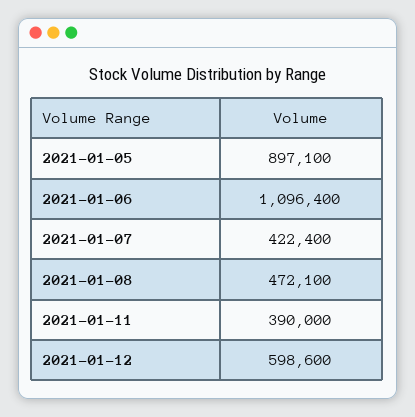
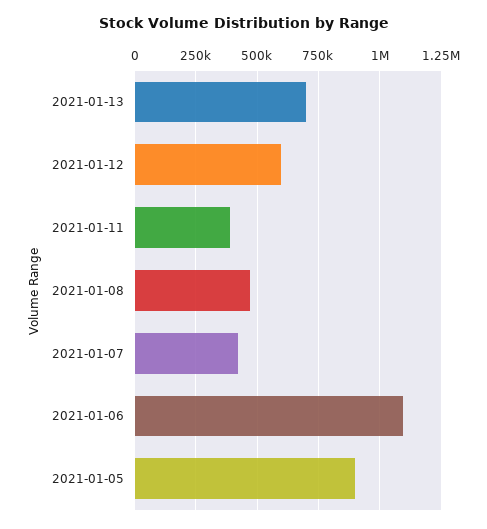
2021-01-13: none -> 700000

